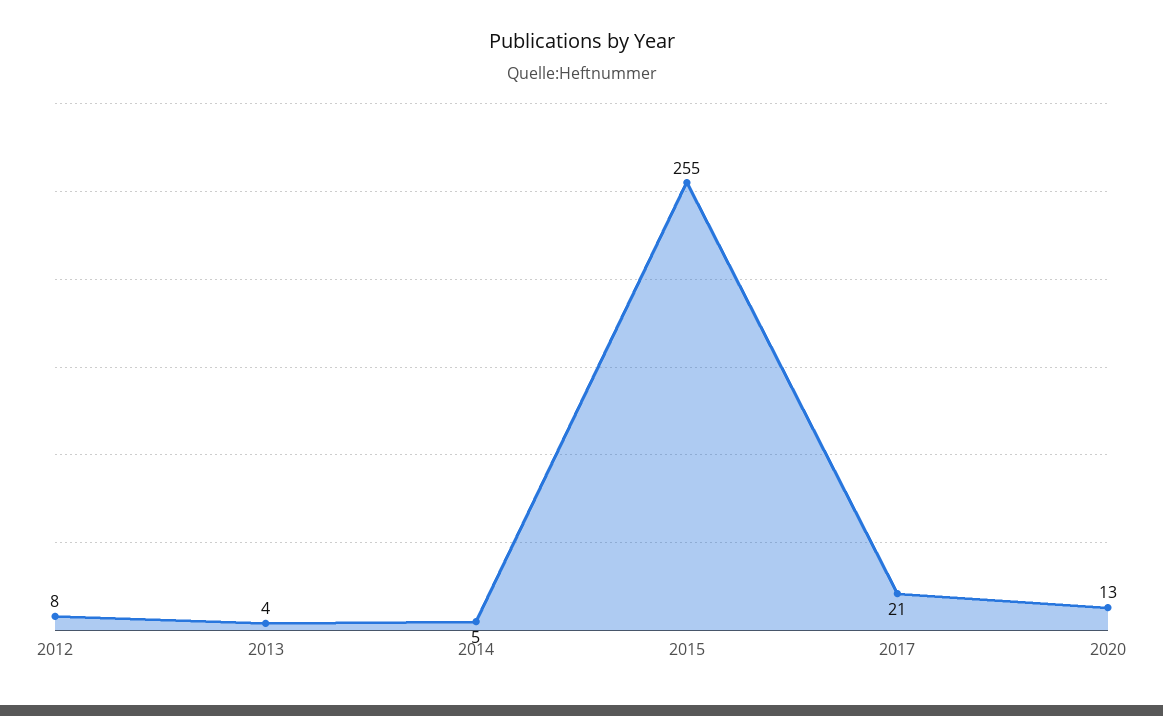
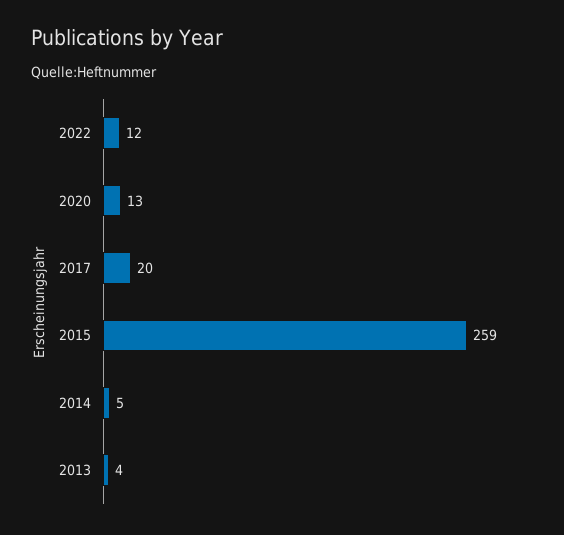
2012: 8 -> none
2015: 255 -> 259
2017: 21 -> 20
2022: none -> 12

